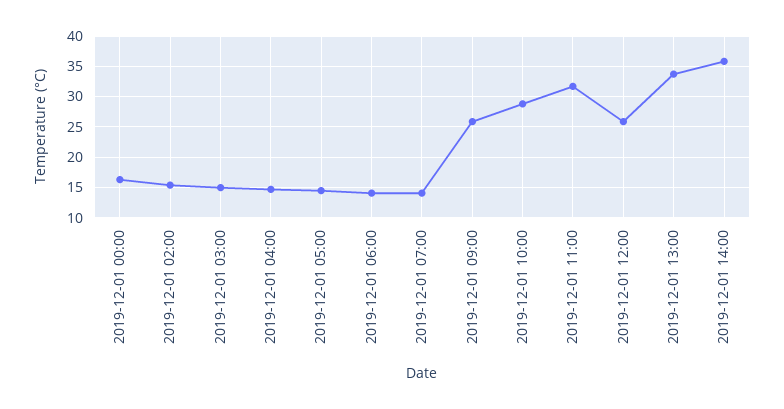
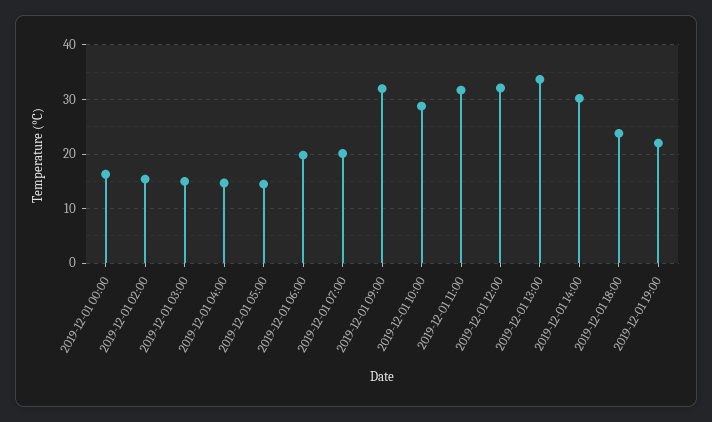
2019-12-01 06:00: 14 -> 20
2019-12-01 07:00: 14 -> 20
2019-12-01 09:00: 26 -> 32
2019-12-01 12:00: 26 -> 32
2019-12-01 14:00: 36 -> 30
2019-12-01 18:00: none -> 24
2019-12-01 19:00: none -> 22

